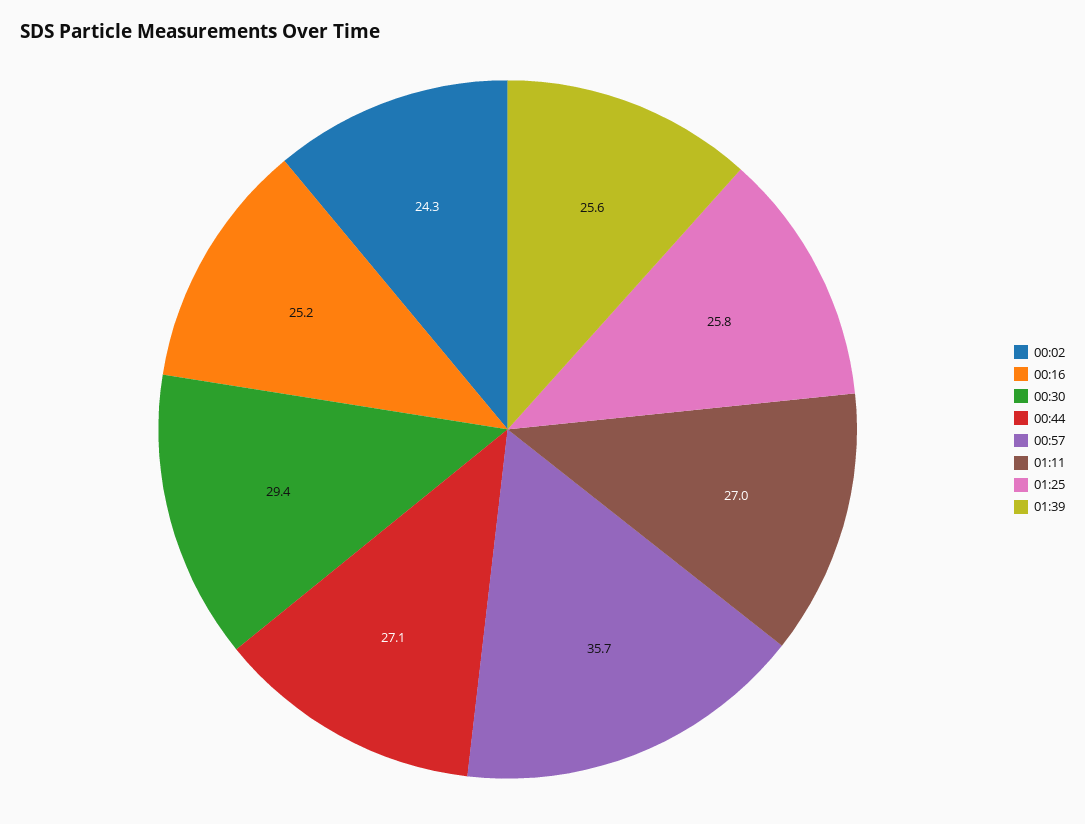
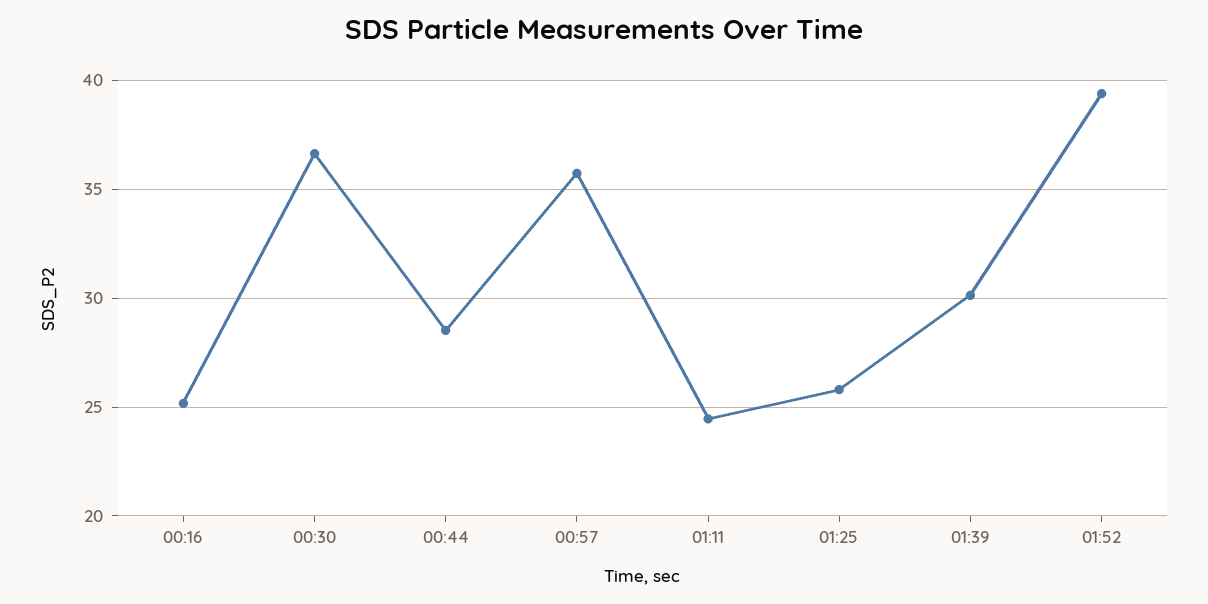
00:02: 24.3 -> none
00:30: 29.4 -> 36.5
00:44: 27.1 -> 28.5
01:11: 27 -> 24.5
01:39: 25.6 -> 30
01:52: none -> 39.5

